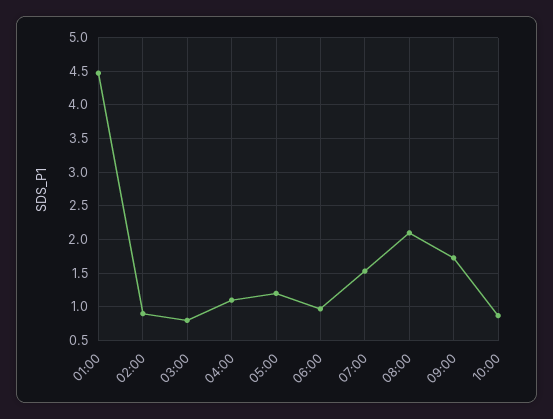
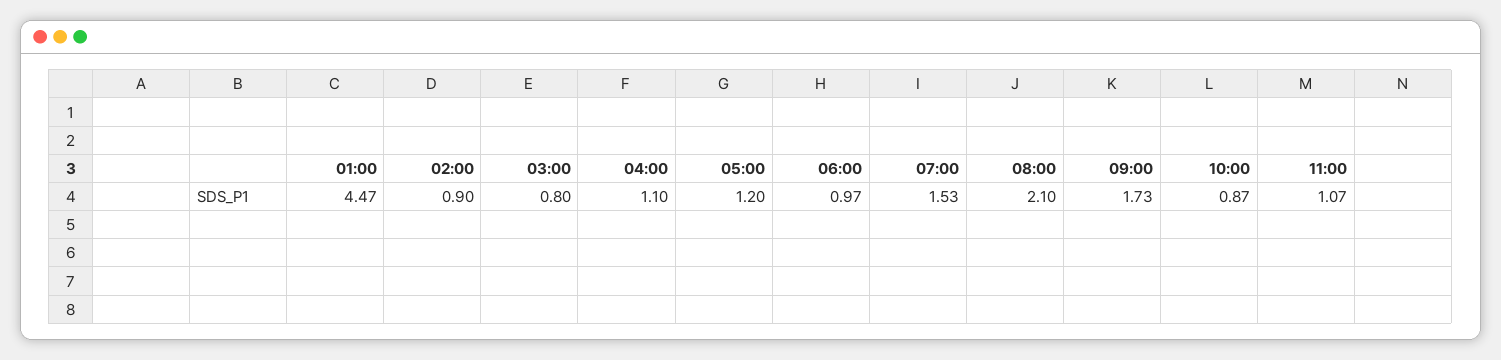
11:00: none -> 1.07

